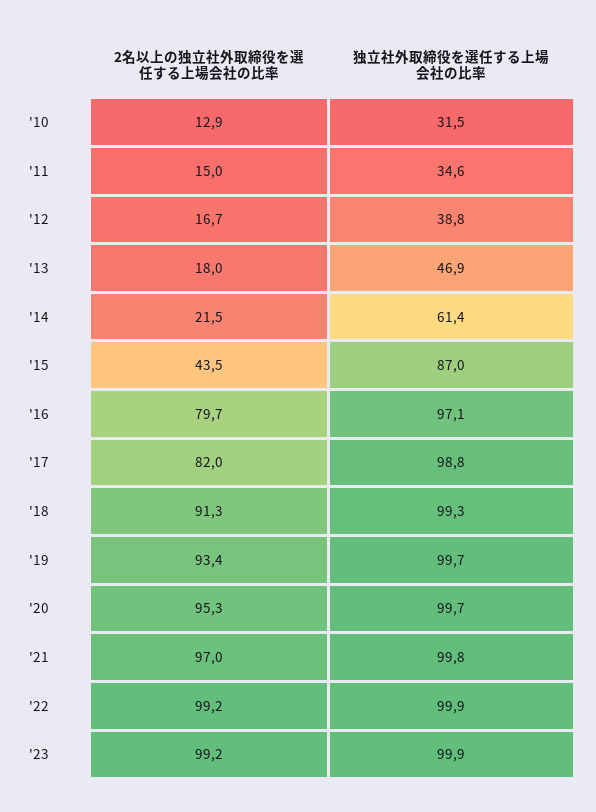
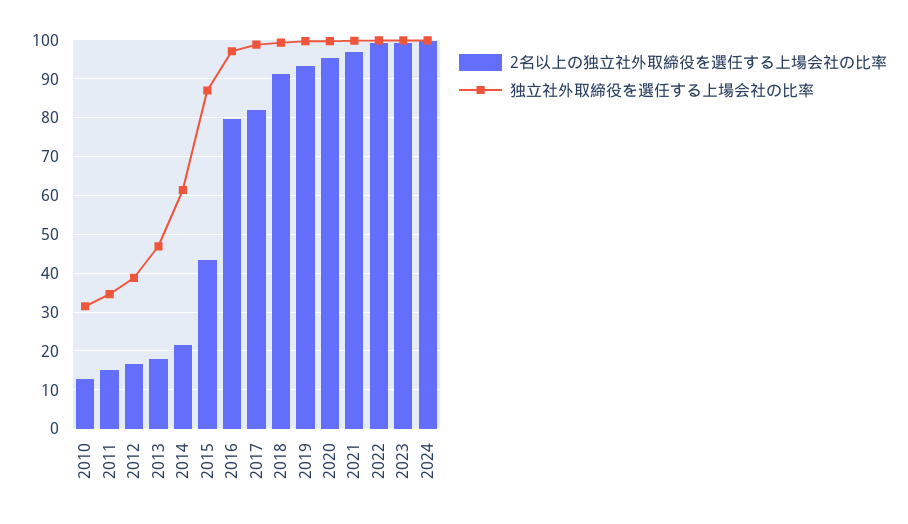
2名以上の独立社外取締役を選任する上場会社の比率, 2024: none -> 100
独立社外取締役を選任する上場会社の比率, 2024: none -> 100

